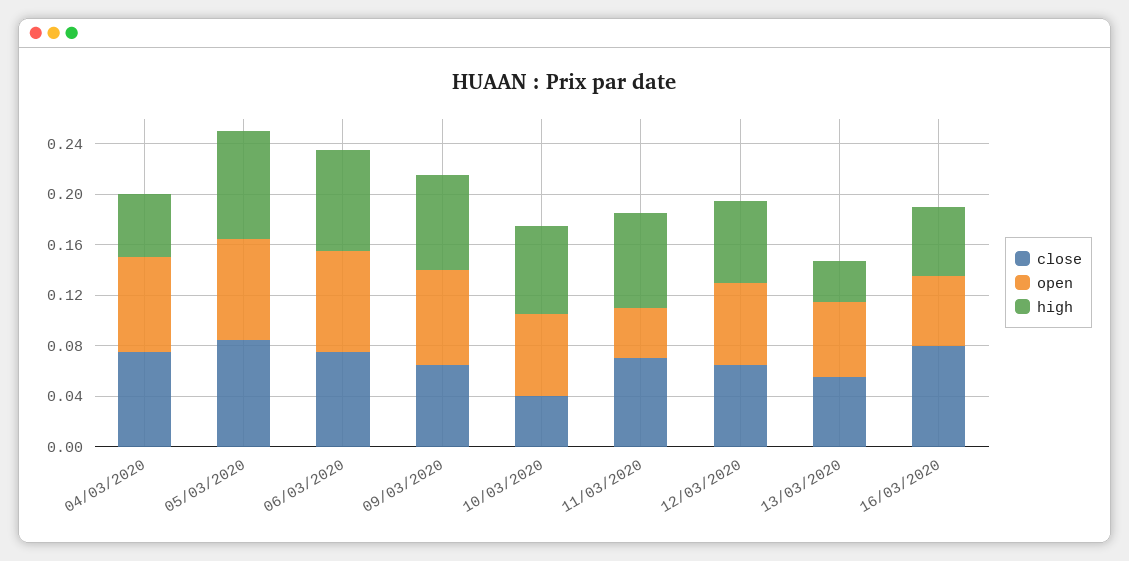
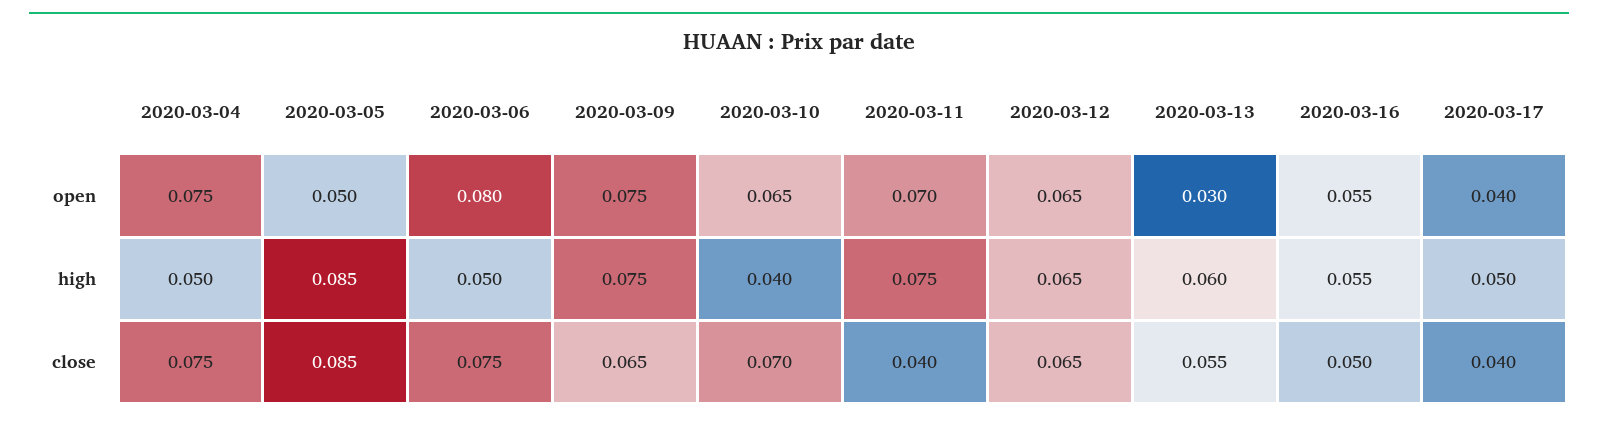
open, 05/03/2020: 0.08 -> 0.05
high, 06/03/2020: 0.08 -> 0.05
close, 10/03/2020: 0.04 -> 0.07
high, 10/03/2020: 0.07 -> 0.04
close, 11/03/2020: 0.07 -> 0.04
open, 11/03/2020: 0.04 -> 0.07
open, 13/03/2020: 0.06 -> 0.03
high, 13/03/2020: 0.03 -> 0.06
close, 16/03/2020: 0.08 -> 0.05
open, 2020-03-17: none -> 0.04
high, 2020-03-17: none -> 0.05
close, 2020-03-17: none -> 0.04

